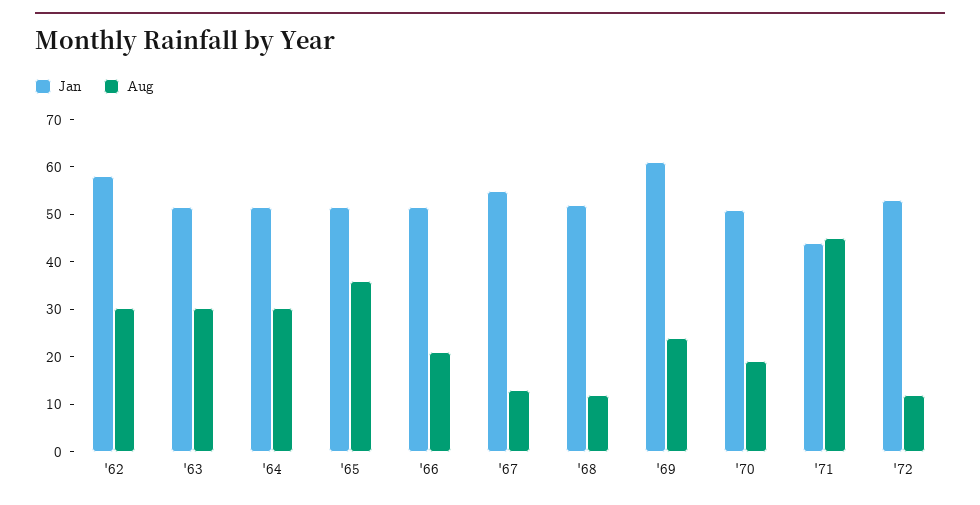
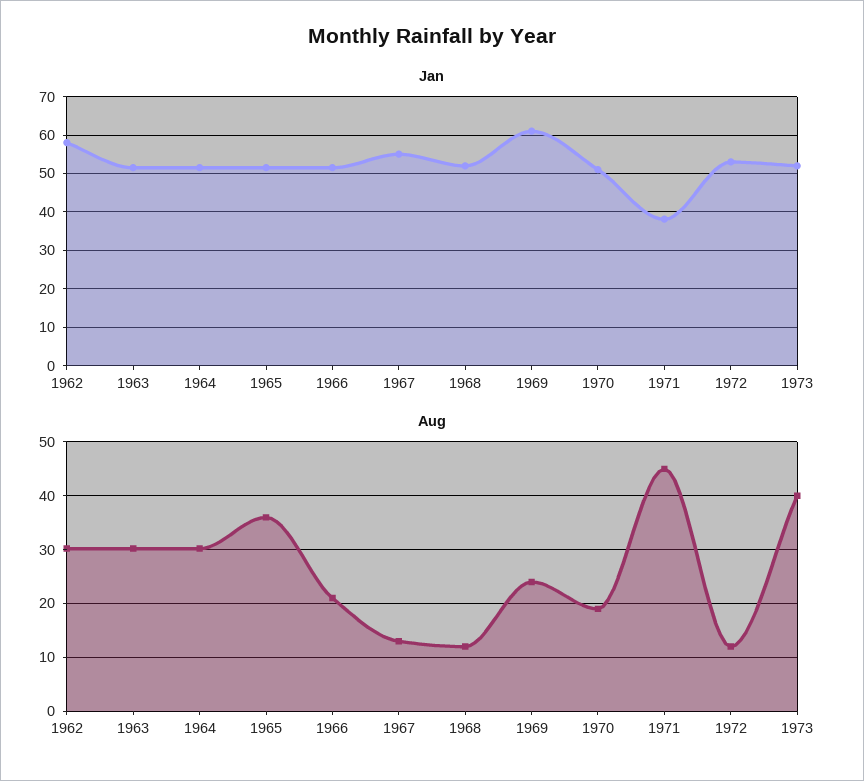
Jan, '71: 44 -> 38
Jan, 1973: none -> 52
Aug, 1973: none -> 40

